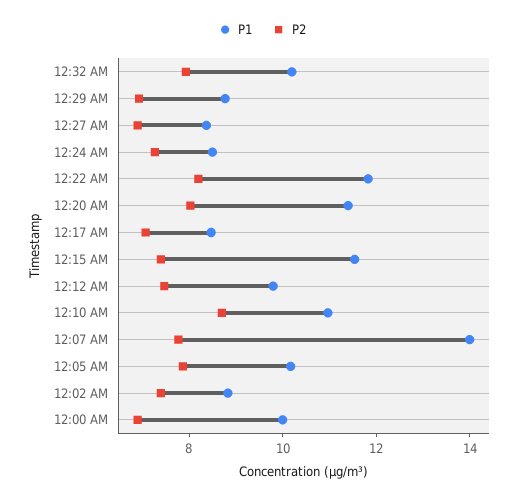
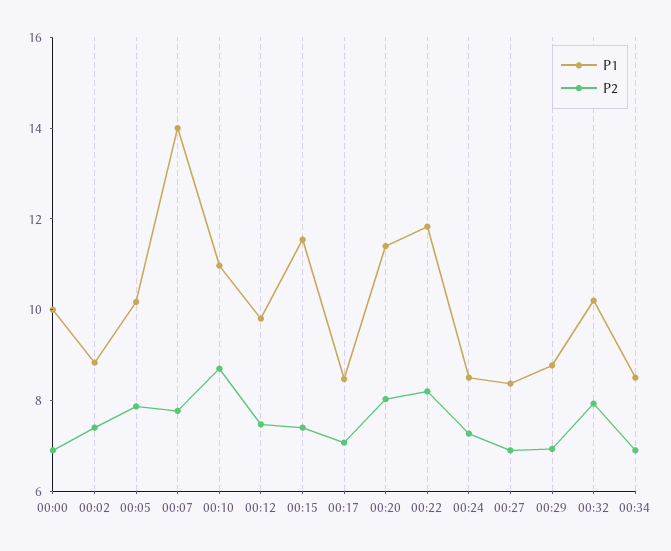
P1, 00:34: none -> 8.5
P2, 00:34: none -> 7

